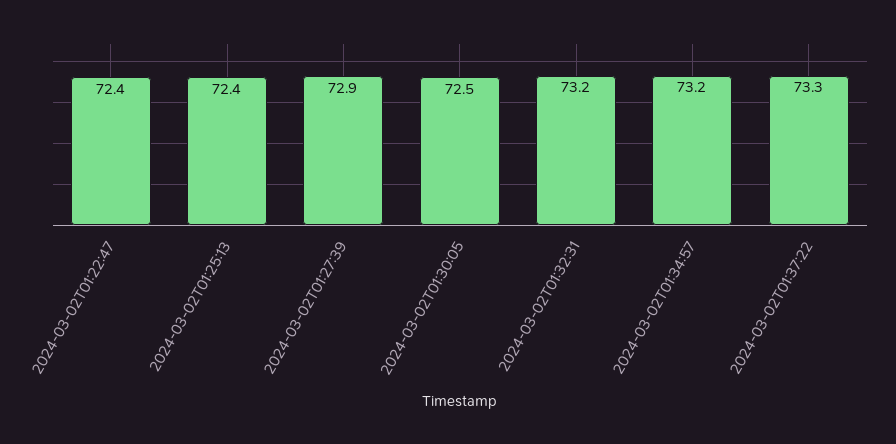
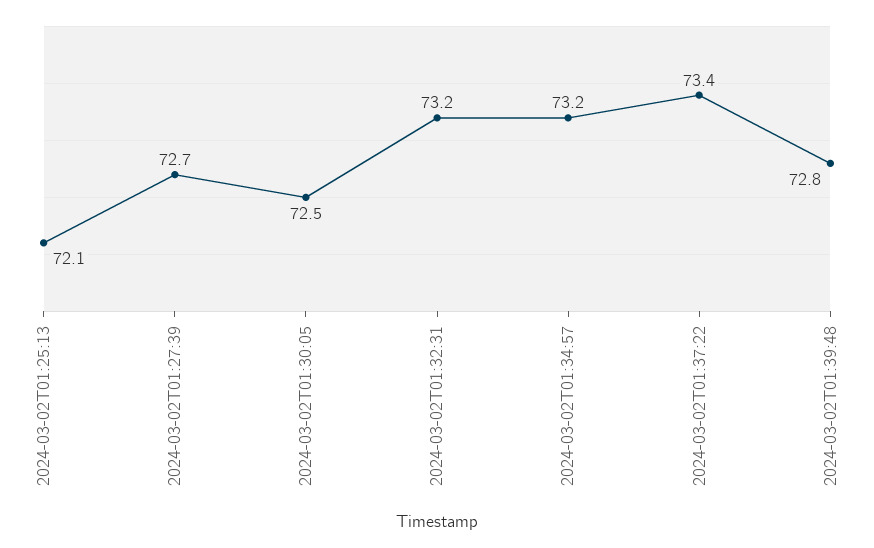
2024-03-02T01:22:47: 72.4 -> none
2024-03-02T01:25:13: 72.4 -> 72.1
2024-03-02T01:27:39: 72.9 -> 72.7
2024-03-02T01:37:22: 73.3 -> 73.4
2024-03-02T01:39:48: none -> 72.8

